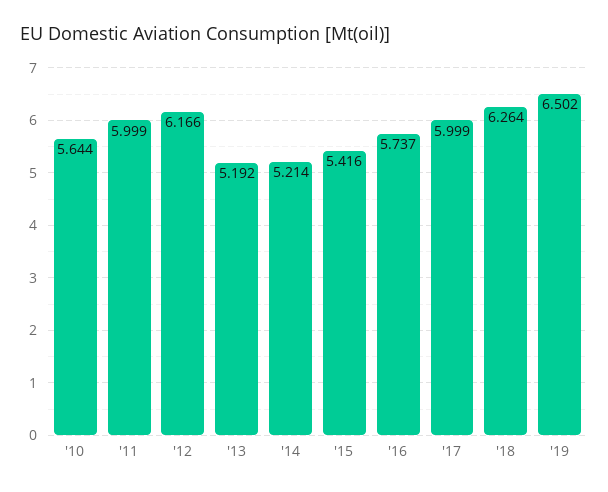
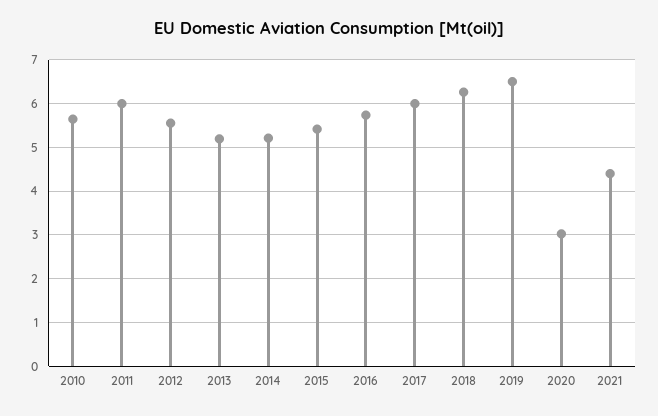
'12: 6.166 -> 5.6
2020: none -> 3
2021: none -> 4.4

